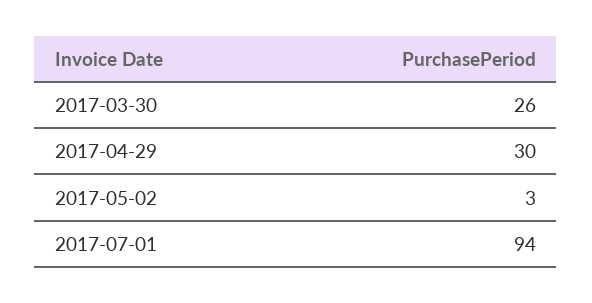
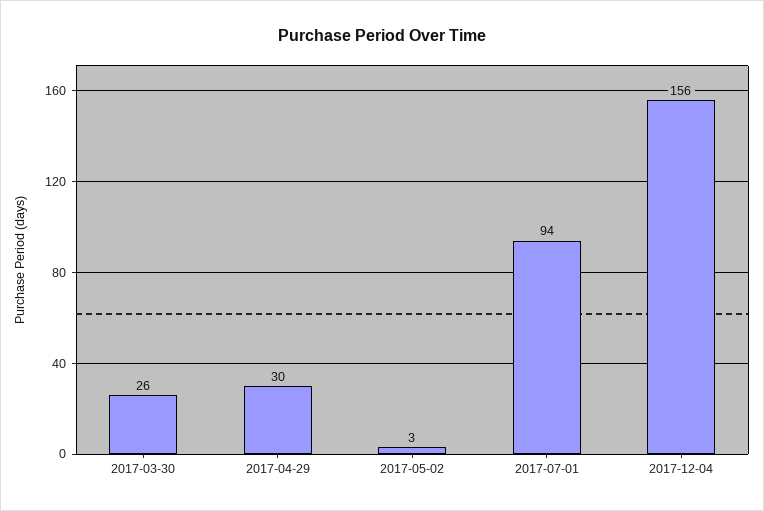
2017-12-04: none -> 156

